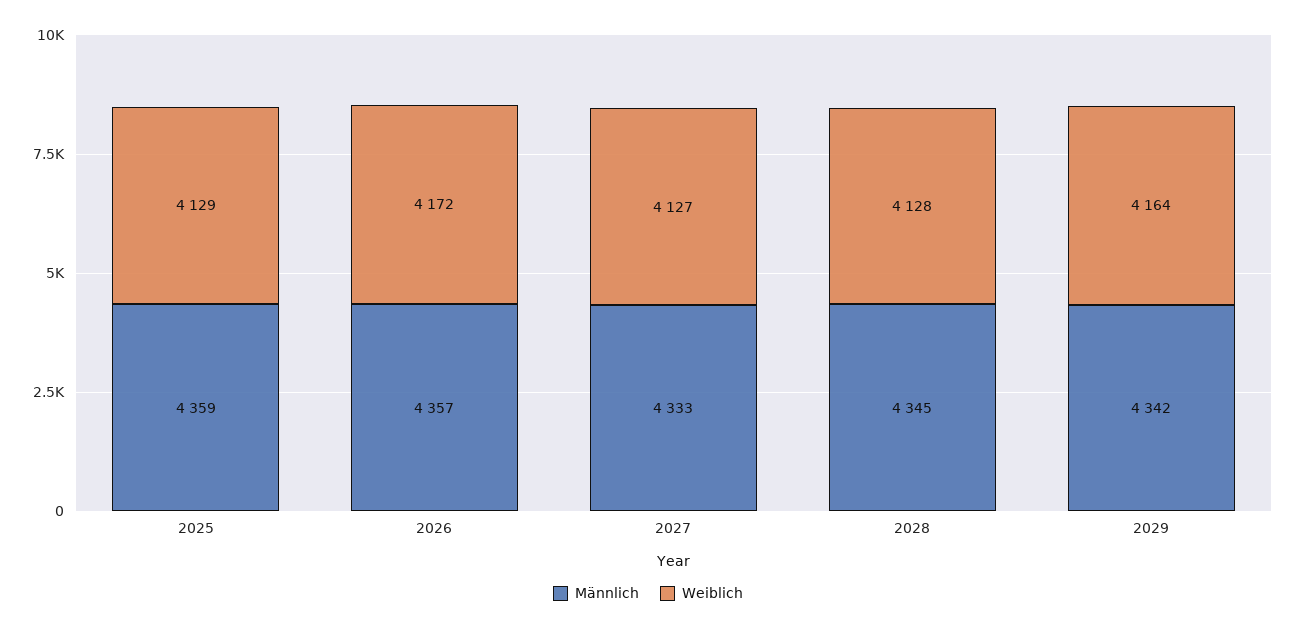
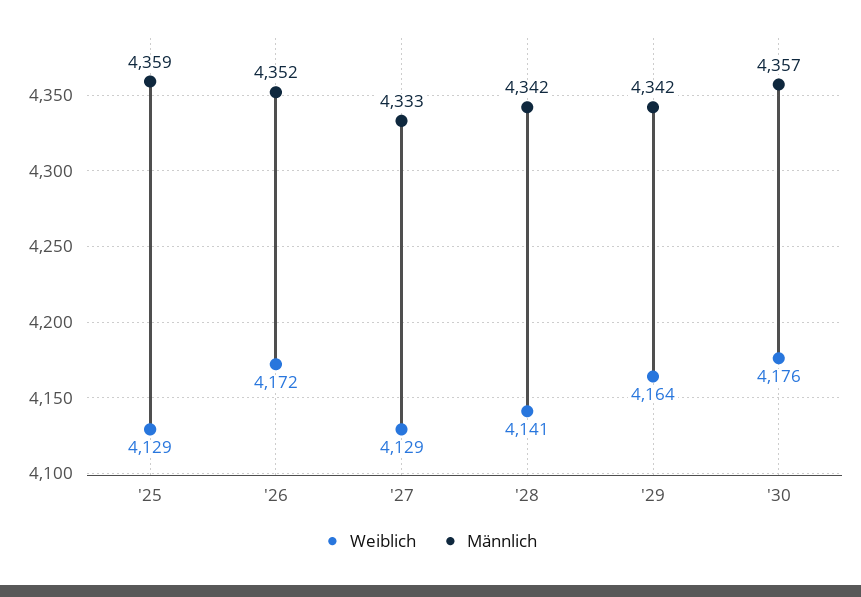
Männlich, 2026: 4357 -> 4352
Weiblich, 2027: 4127 -> 4129
Männlich, 2028: 4345 -> 4342
Weiblich, 2028: 4128 -> 4141
Weiblich, '30: none -> 4176
Männlich, '30: none -> 4357

